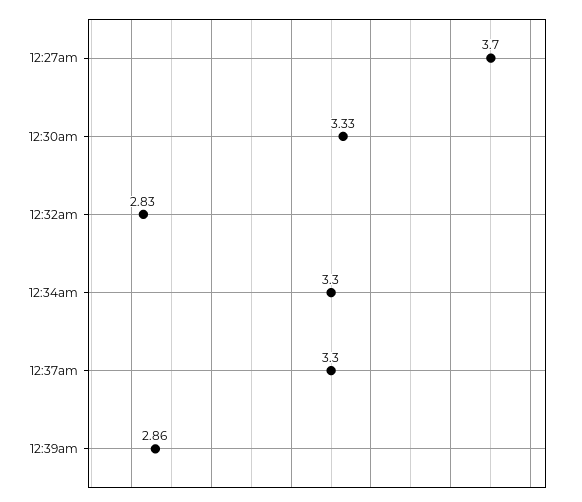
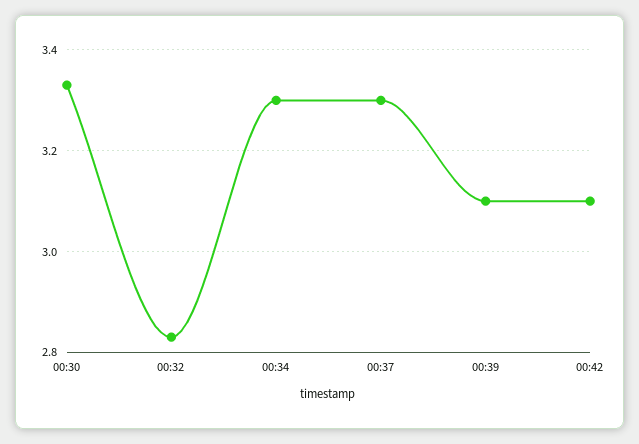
12:27am: 3.7 -> none
12:39am: 2.86 -> 3.1
00:42: none -> 3.1

